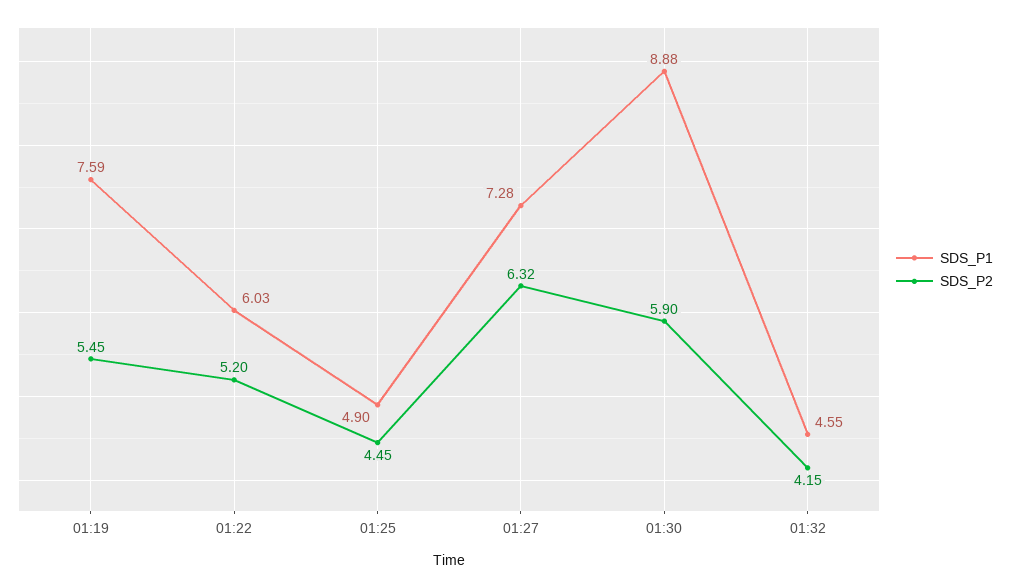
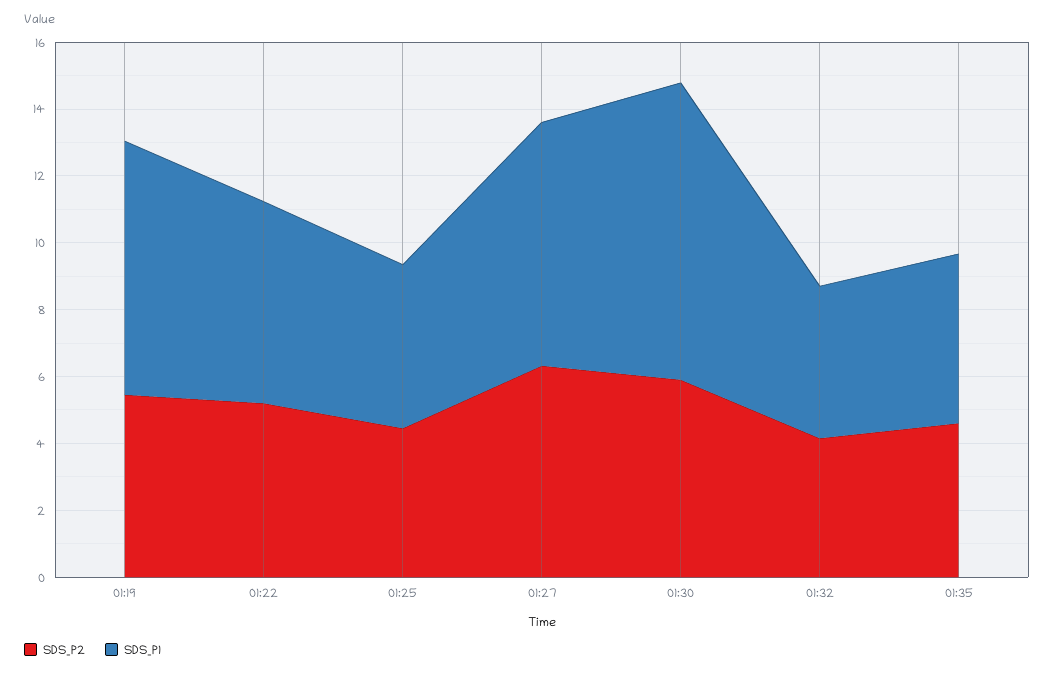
SDS_P2, 01:35: none -> 4.5
SDS_P1, 01:35: none -> 5

